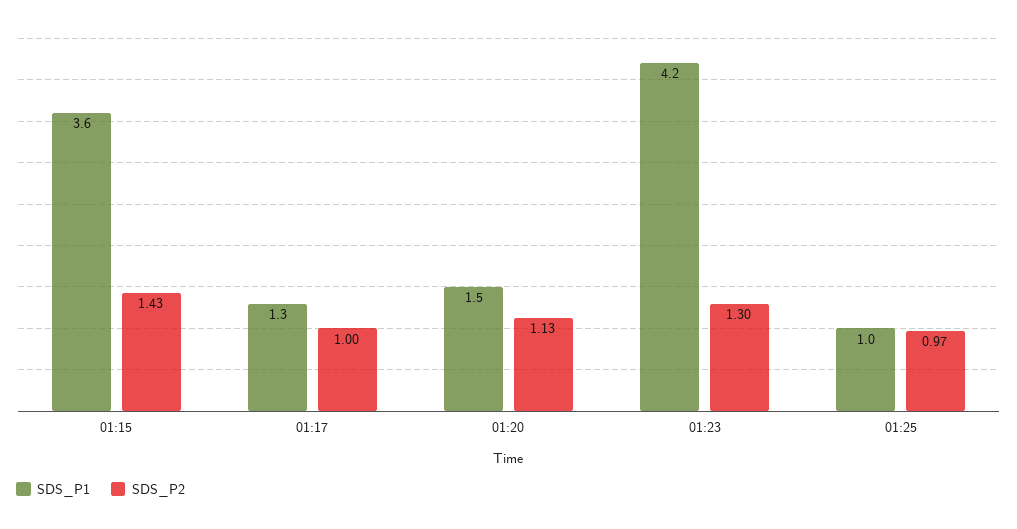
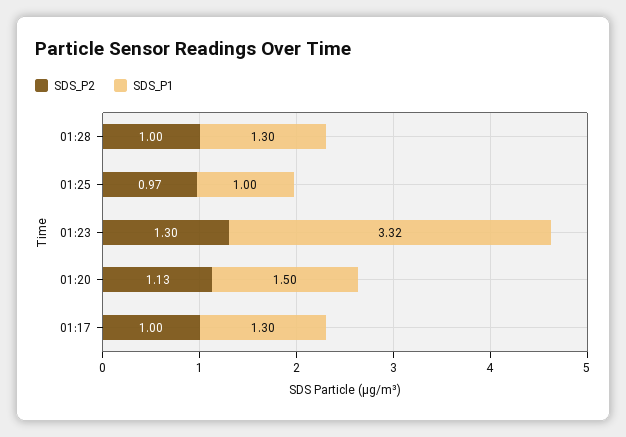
SDS_P1, 01:15: 3.6 -> none
SDS_P2, 01:15: 1.43 -> none
SDS_P1, 01:23: 4.2 -> 3.32
SDS_P2, 01:28: none -> 1
SDS_P1, 01:28: none -> 1.3

